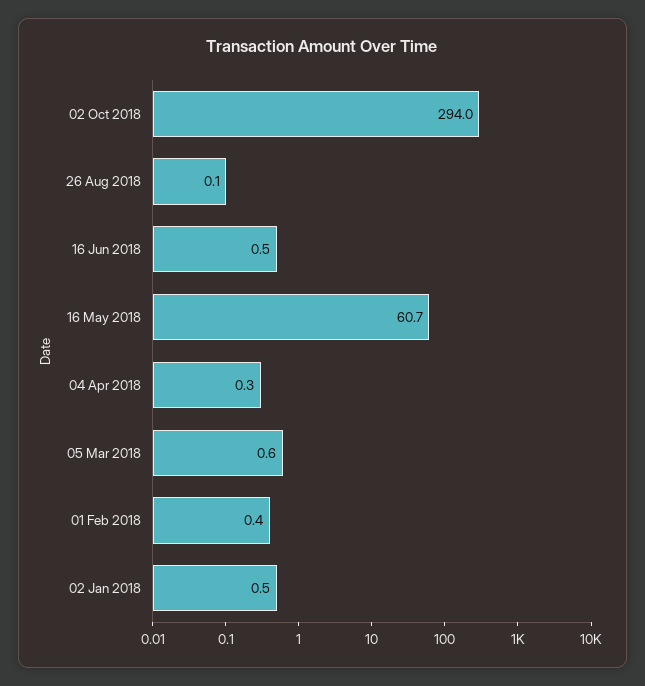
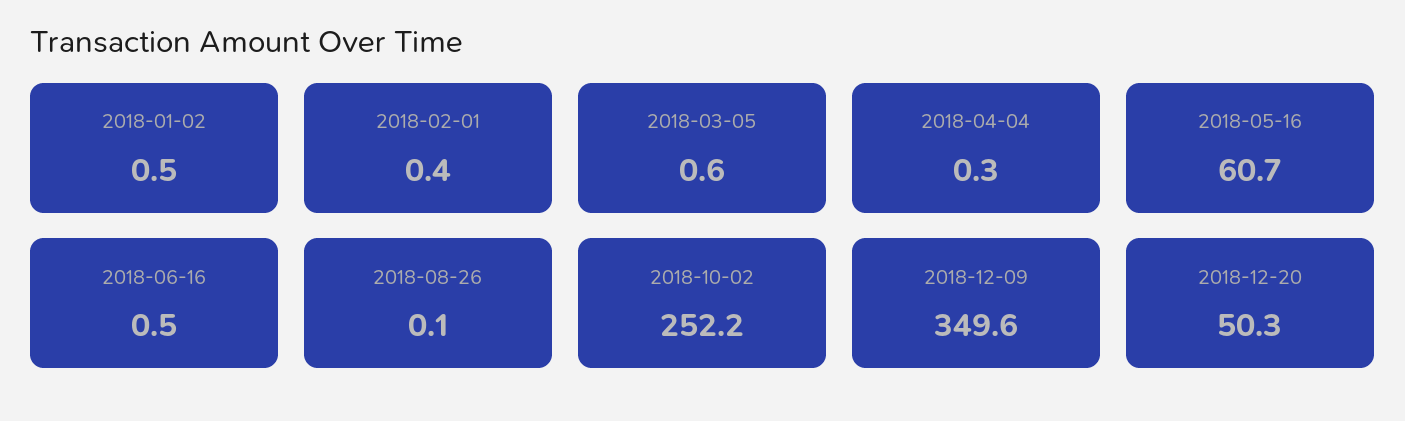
02 Oct 2018: 294 -> 252.2
2018-12-09: none -> 349.6
2018-12-20: none -> 50.3

